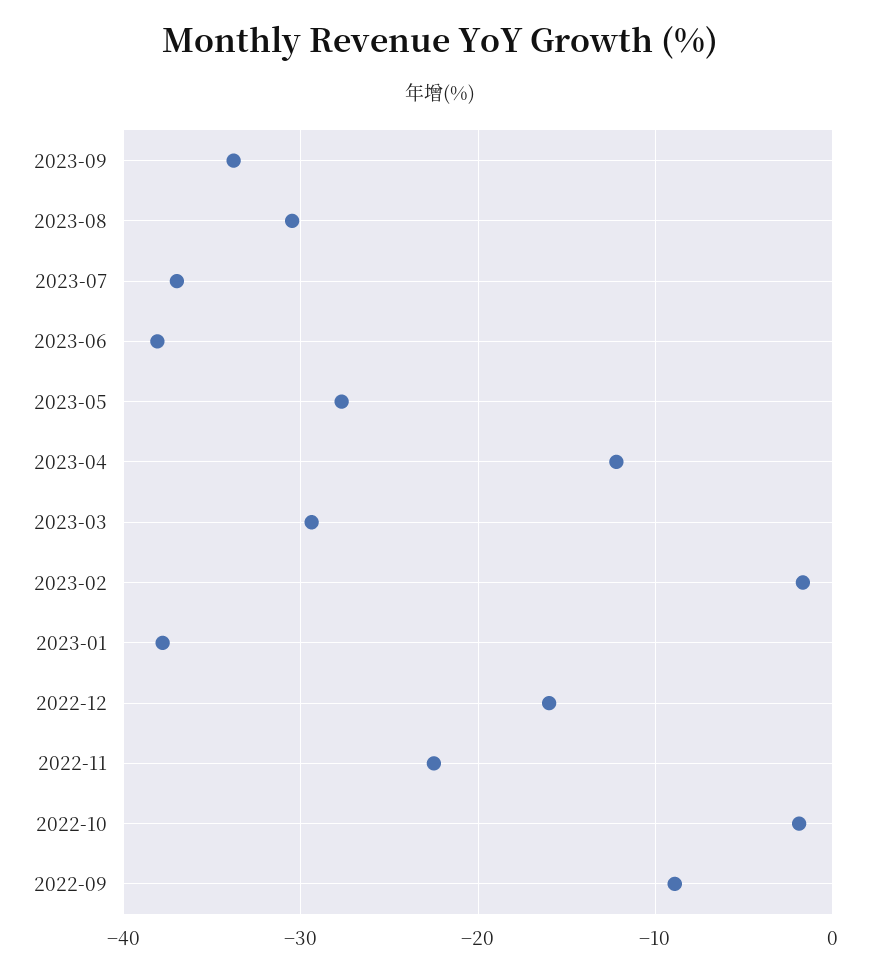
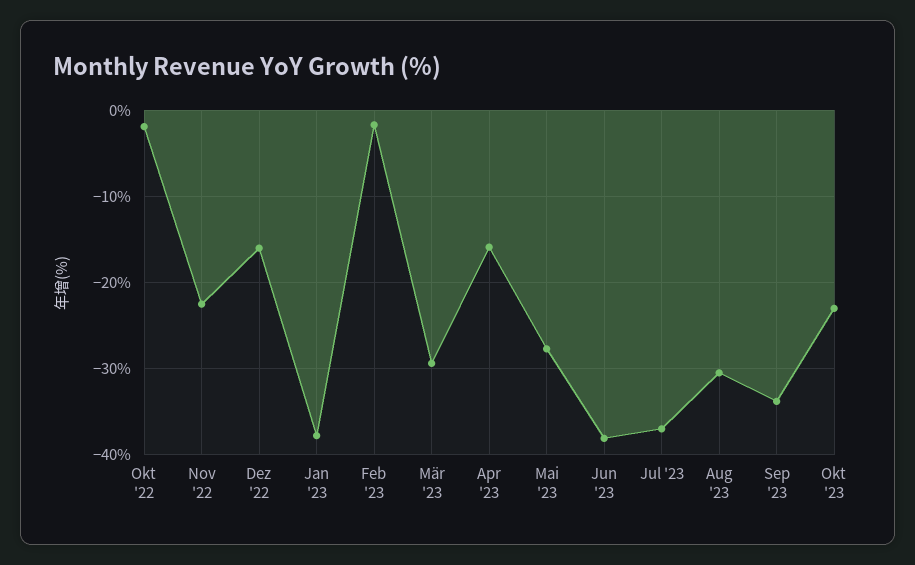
2023-04: -12 -> -16
2022-09: -9 -> none
Okt '23: none -> -23

